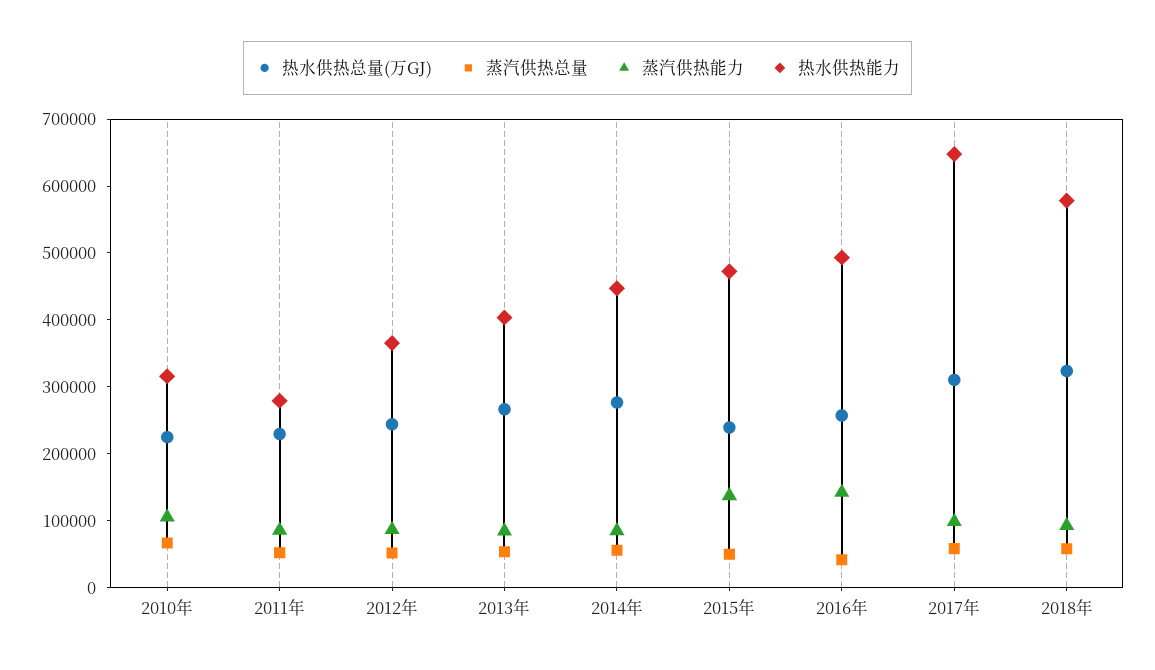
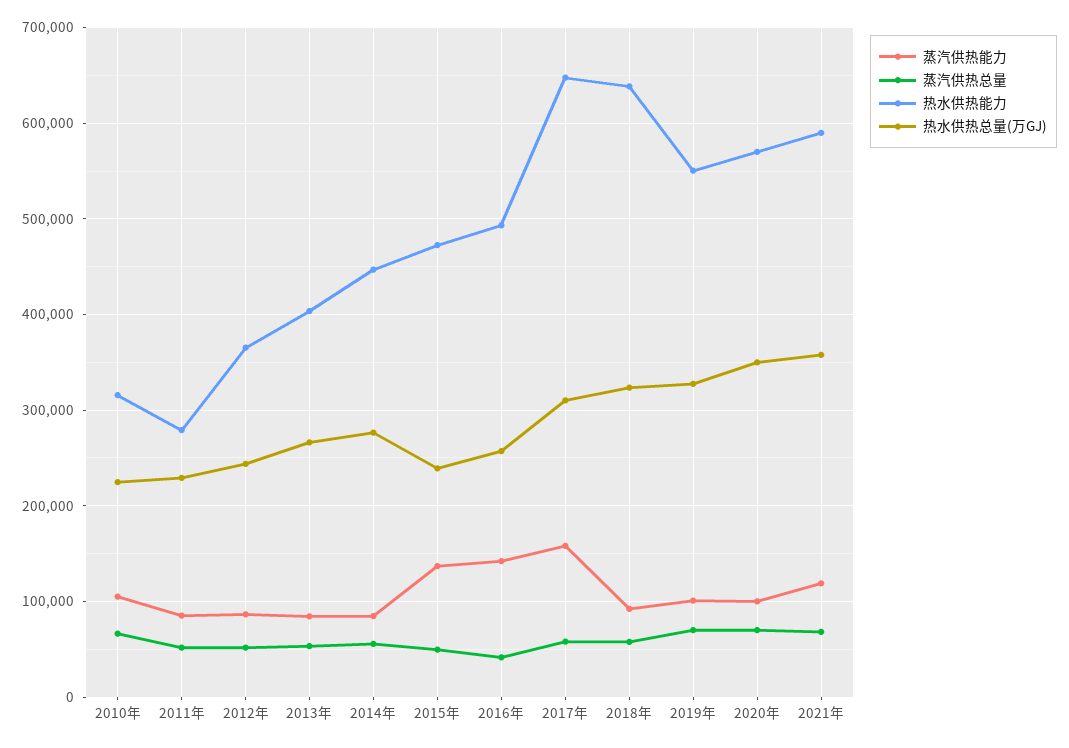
蒸汽供热能力, 2017年: 100000 -> 160000
热水供热能力, 2018年: 580000 -> 640000
蒸汽供热能力, 2019年: none -> 100000
蒸汽供热总量, 2019年: none -> 70000
热水供热能力, 2019年: none -> 550000
热水供热总量(万GJ), 2019年: none -> 330000
蒸汽供热能力, 2020年: none -> 100000
蒸汽供热总量, 2020年: none -> 70000
热水供热能力, 2020年: none -> 570000
热水供热总量(万GJ), 2020年: none -> 350000
蒸汽供热能力, 2021年: none -> 120000
蒸汽供热总量, 2021年: none -> 70000
热水供热能力, 2021年: none -> 590000
热水供热总量(万GJ), 2021年: none -> 360000

